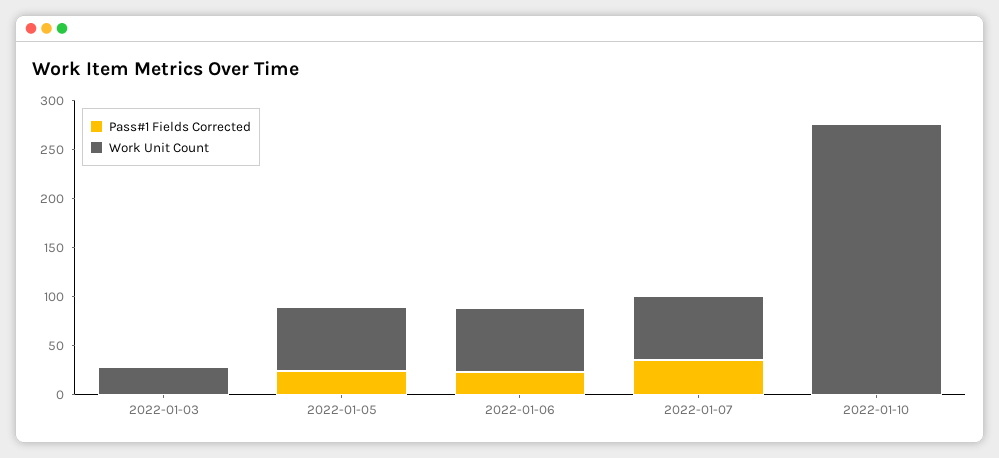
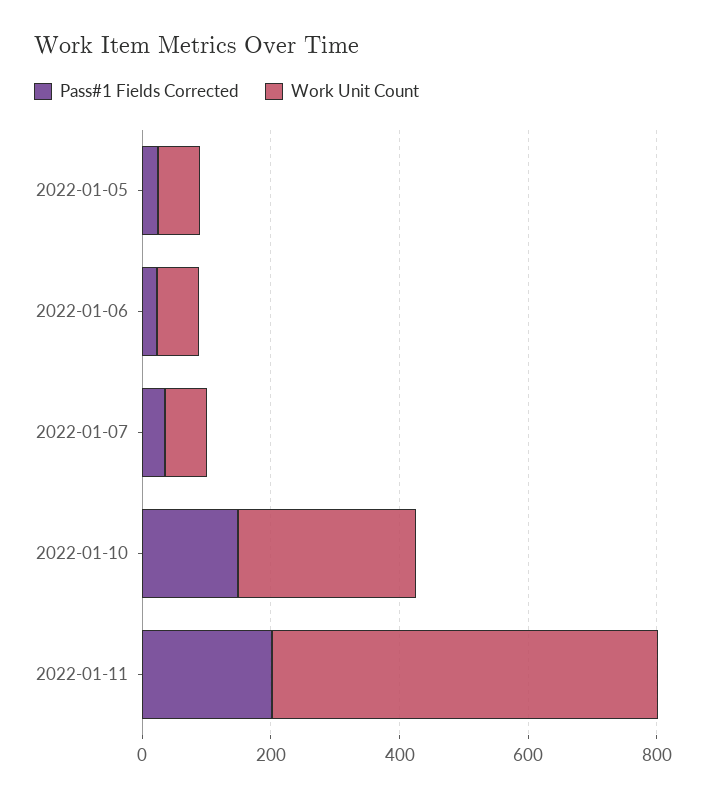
Pass#1 Fields Corrected, 2022-01-03: 0 -> none
Work Unit Count, 2022-01-03: 30 -> none
Pass#1 Fields Corrected, 2022-01-10: 0 -> 150
Pass#1 Fields Corrected, 2022-01-11: none -> 200
Work Unit Count, 2022-01-11: none -> 600

